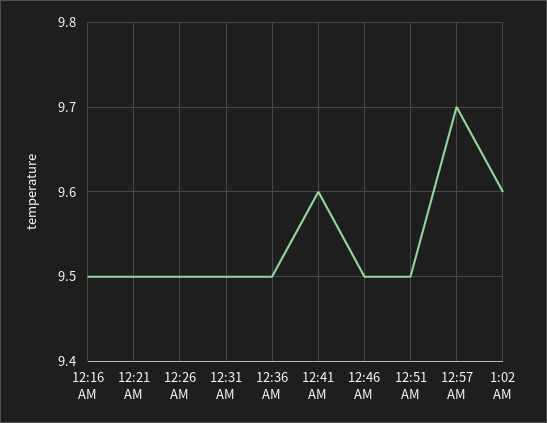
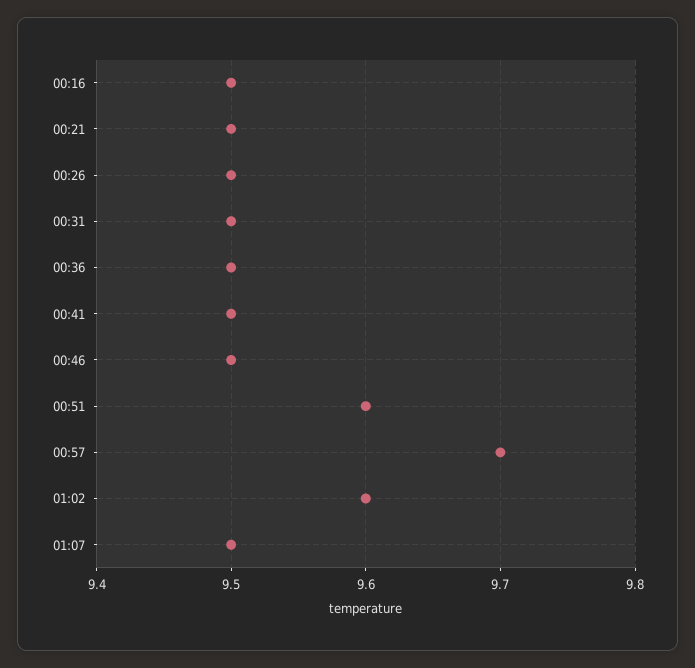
12:41 AM: 9.6 -> 9.5
12:51 AM: 9.5 -> 9.6
01:07: none -> 9.5

